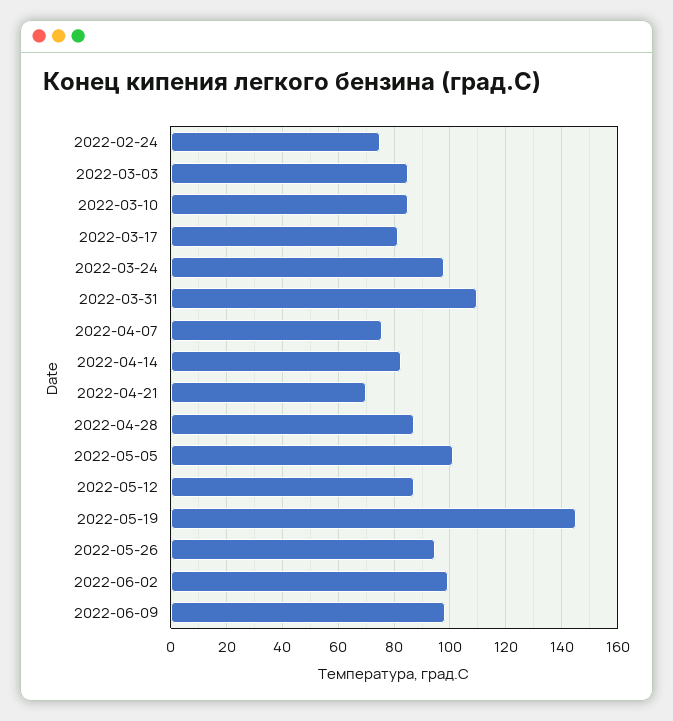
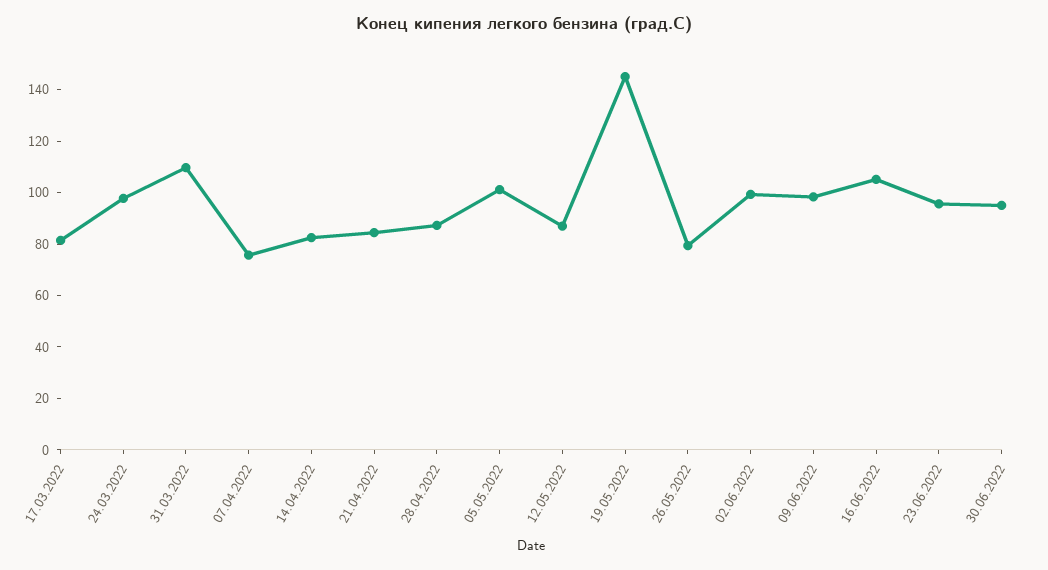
2022-02-24: 75 -> none
2022-03-03: 85 -> none
2022-03-10: 85 -> none
2022-04-21: 70 -> 85
2022-05-26: 95 -> 80
16.06.2022: none -> 105
23.06.2022: none -> 95
30.06.2022: none -> 95

